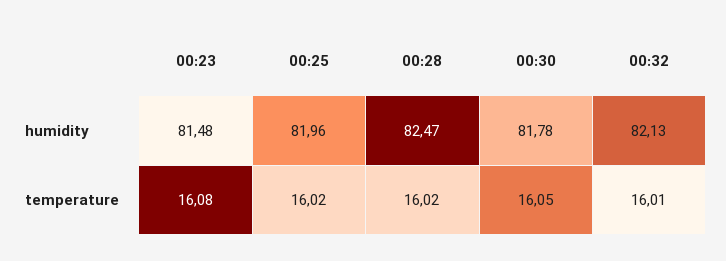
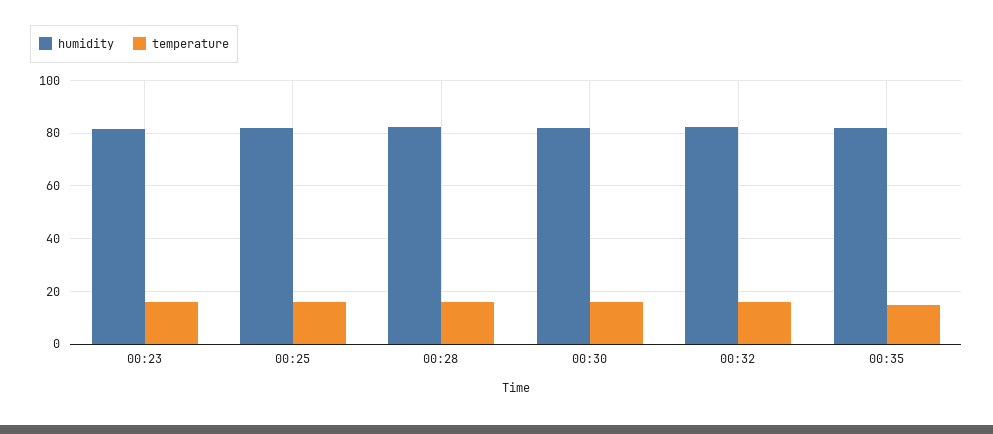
humidity, 00:35: none -> 82.5
temperature, 00:35: none -> 15

